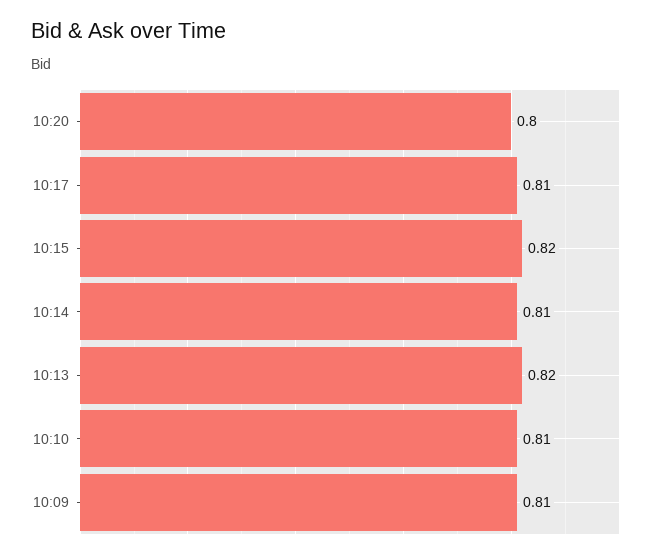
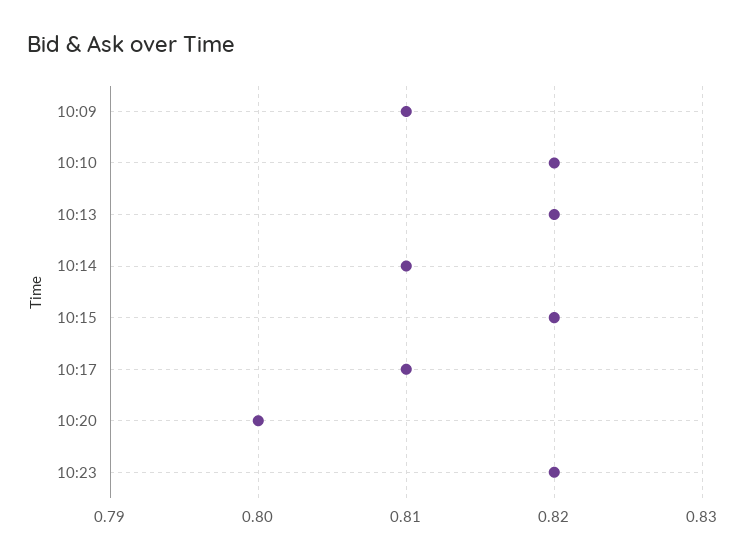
10:10: 0.81 -> 0.82
10:23: none -> 0.82

